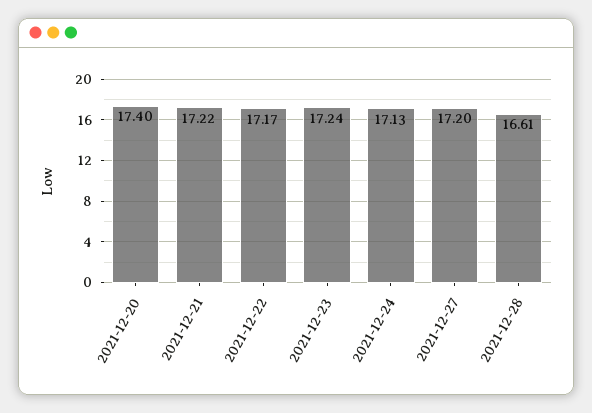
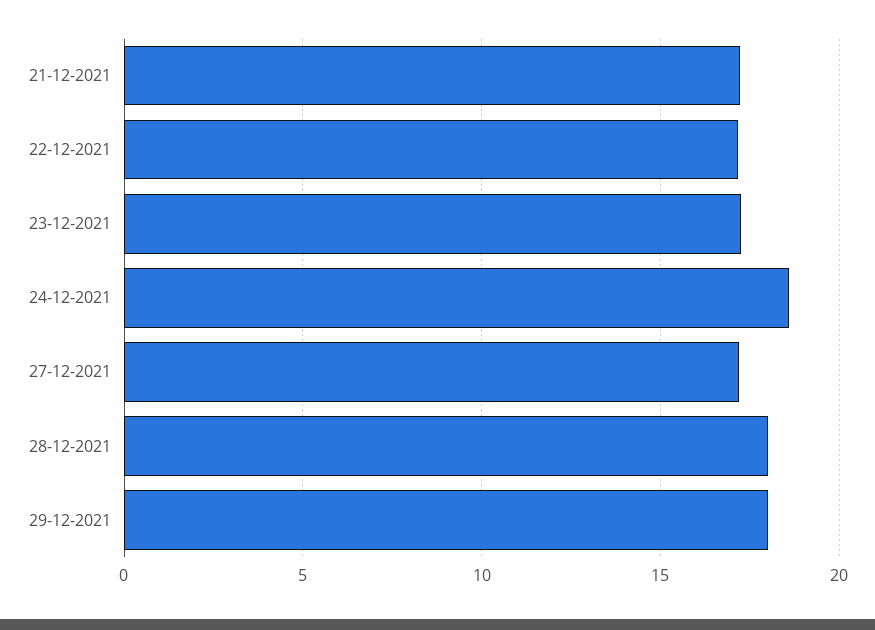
2021-12-20: 17.4 -> none
2021-12-24: 17.13 -> 18.5
2021-12-28: 16.61 -> 18
29-12-2021: none -> 18

